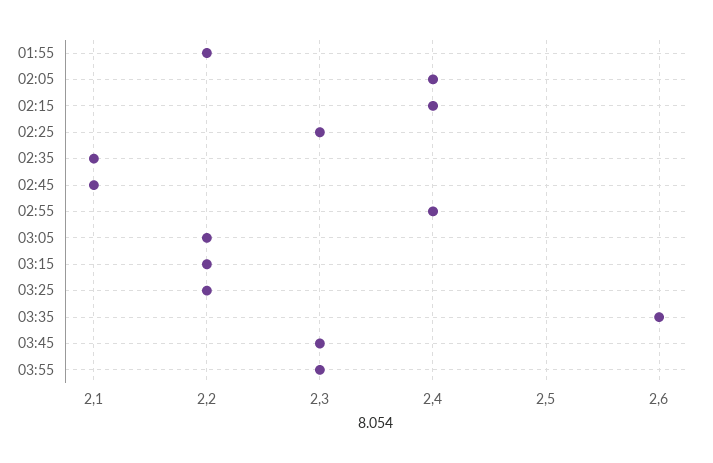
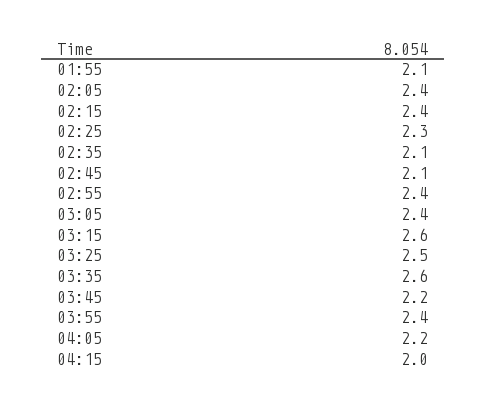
01:55: 2.2 -> 2.1
03:05: 2.2 -> 2.4
03:15: 2.2 -> 2.6
03:25: 2.2 -> 2.5
03:45: 2.3 -> 2.2
03:55: 2.3 -> 2.4
04:05: none -> 2.2
04:15: none -> 2

